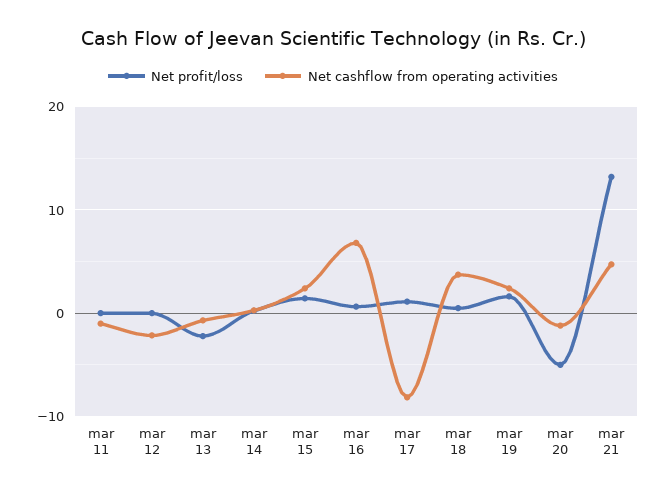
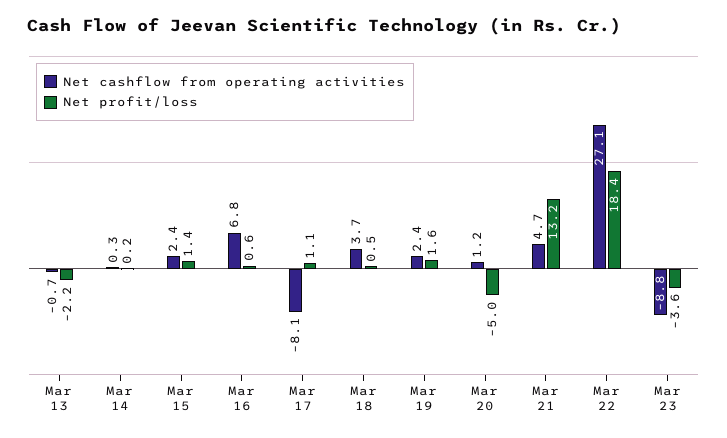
Net profit/loss, mar 11: 0 -> none
Net cashflow from operating activities, mar 11: -1 -> none
Net profit/loss, mar 12: 0 -> none
Net cashflow from operating activities, mar 12: -2 -> none
Net cashflow from operating activities, mar 20: -1 -> 1.2
Net cashflow from operating activities, Mar 22: none -> 27.1
Net profit/loss, Mar 22: none -> 18.4
Net cashflow from operating activities, Mar 23: none -> -8.8
Net profit/loss, Mar 23: none -> -3.6

